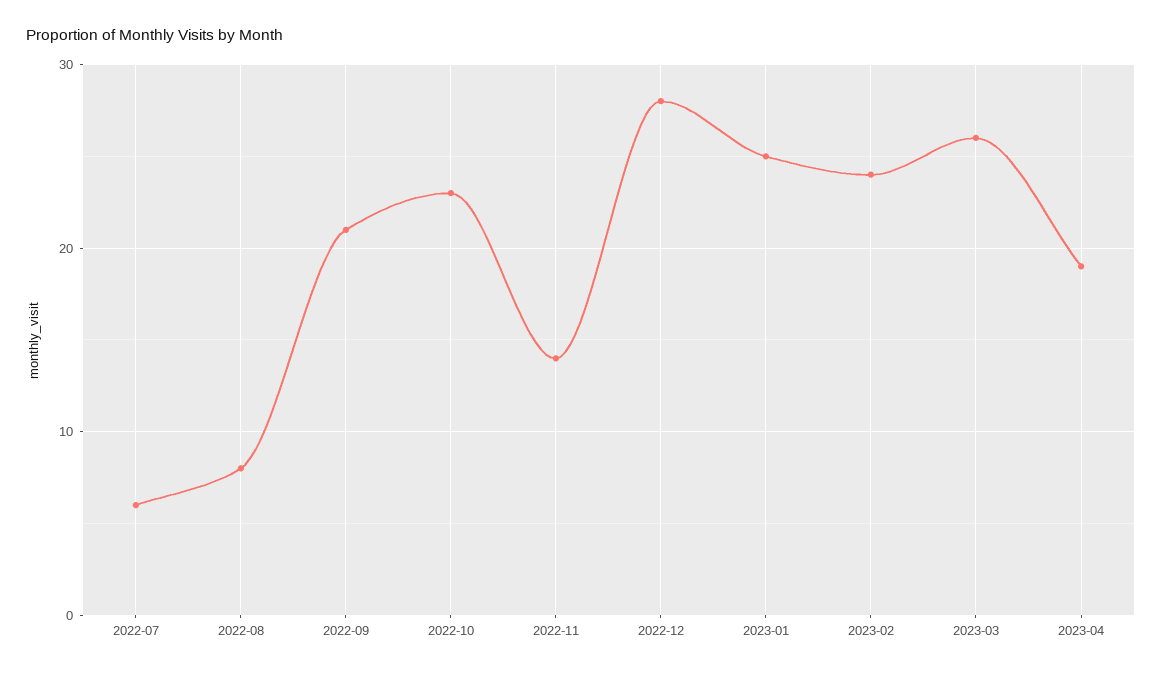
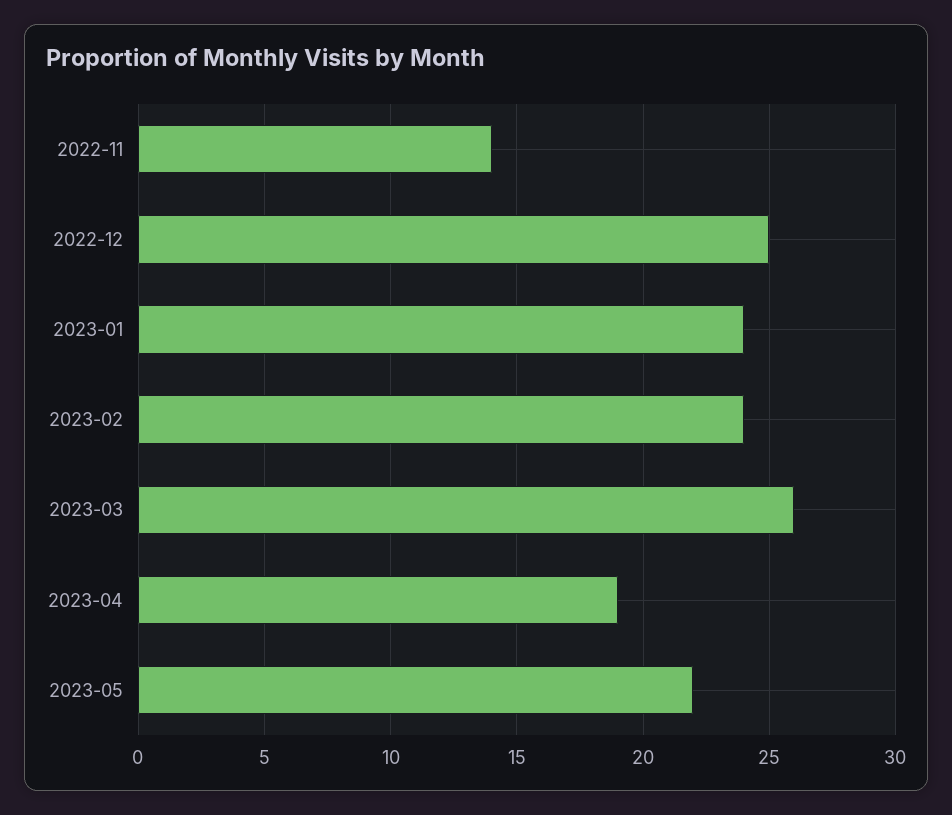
2022-07: 6 -> none
2022-08: 8 -> none
2022-09: 21 -> none
2022-10: 23 -> none
2022-12: 28 -> 25
2023-01: 25 -> 24
2023-05: none -> 22

